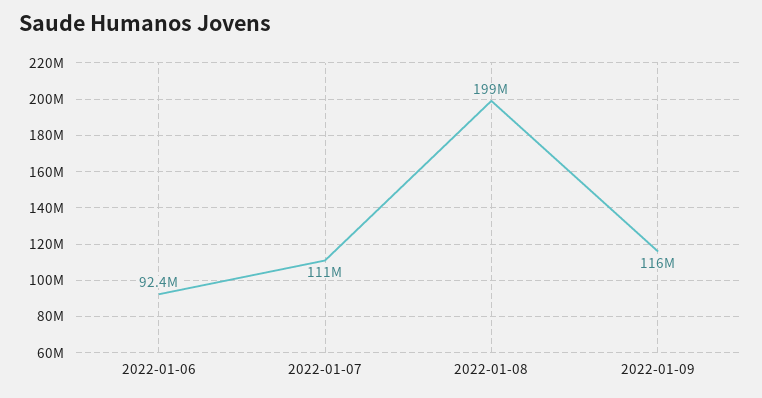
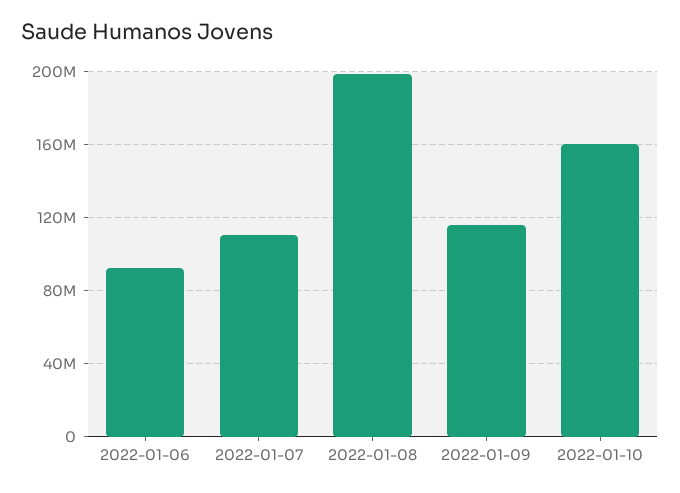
2022-01-10: none -> 160000000

